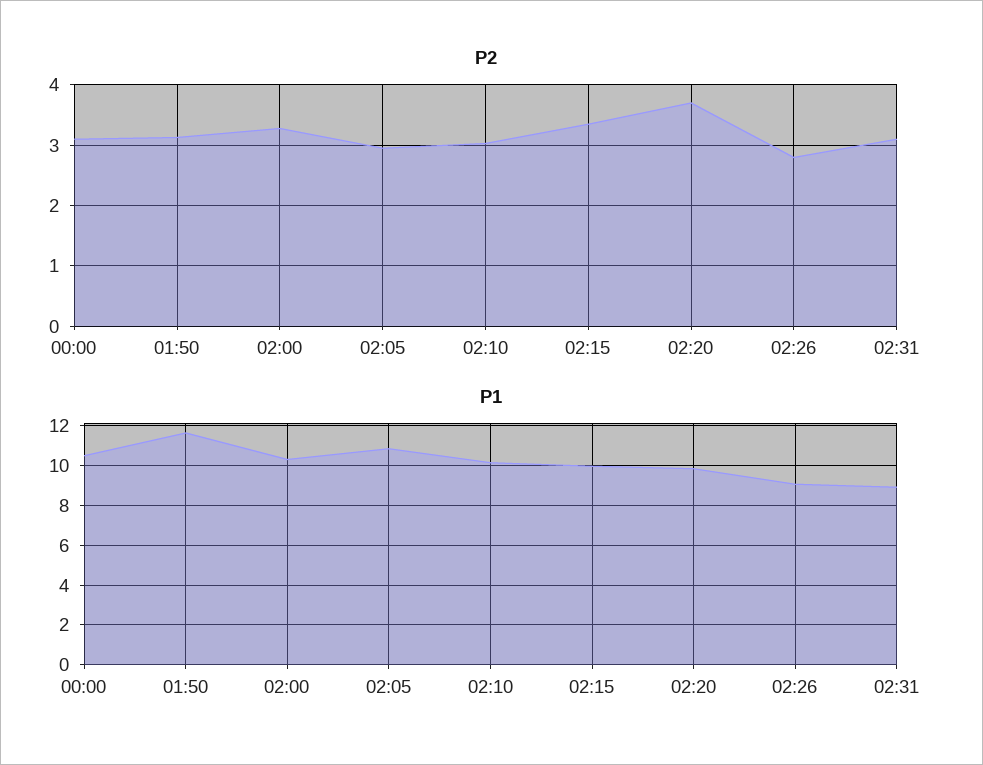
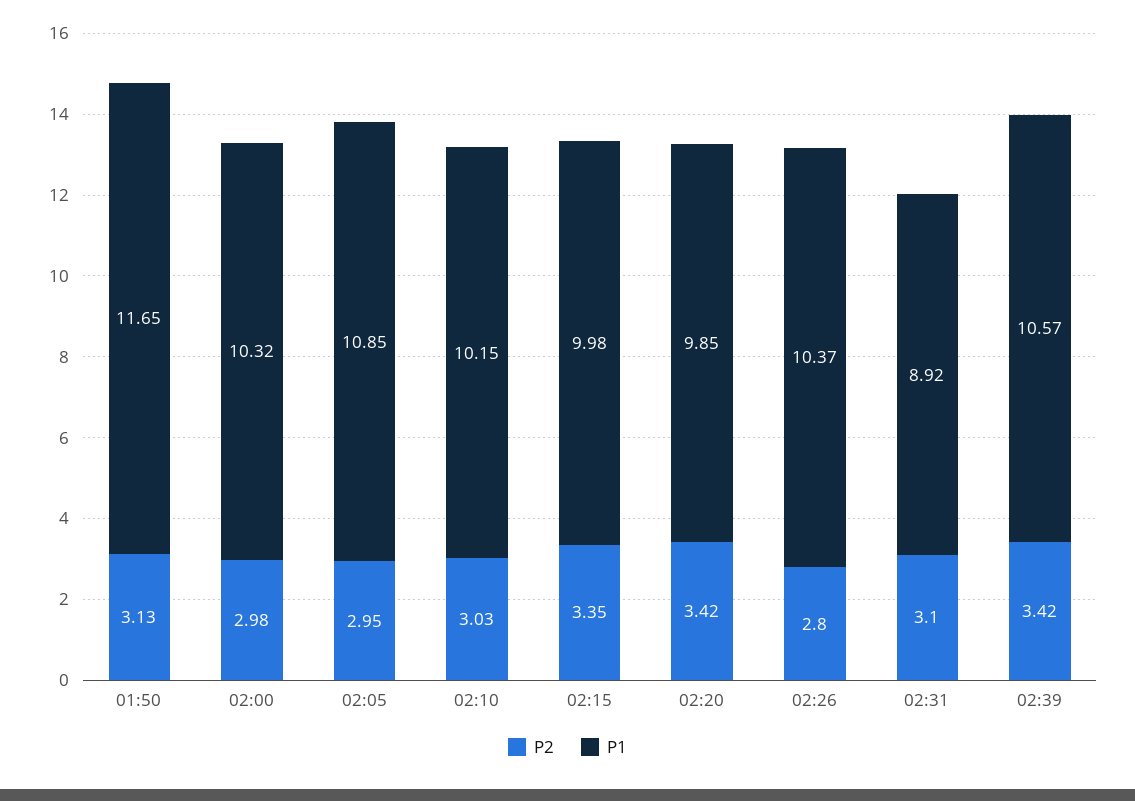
P2, 00:00: 3.1 -> none
P2, 02:00: 3.3 -> 2.98
P2, 02:20: 3.7 -> 3.42
P1, 00:00: 10.5 -> none
P1, 02:26: 9 -> 10.37
P2, 02:39: none -> 3.42
P1, 02:39: none -> 10.57

